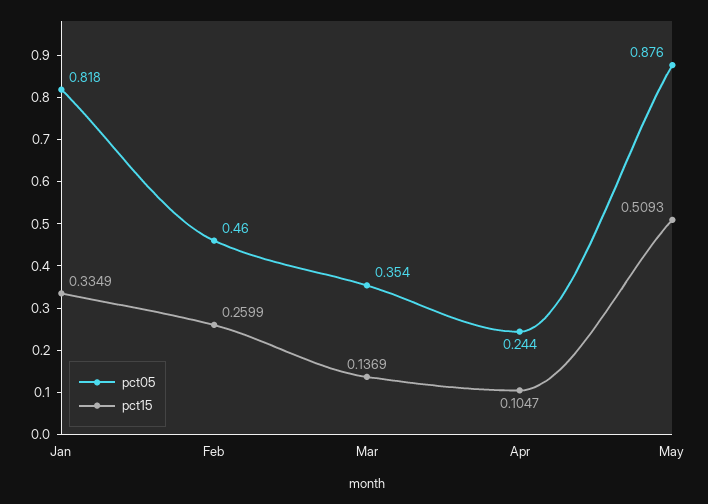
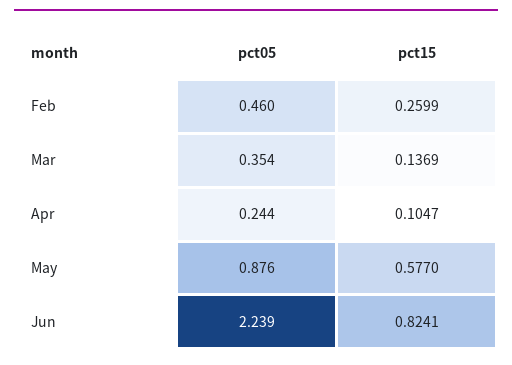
pct05, Jan: 0.818 -> none
pct15, Jan: 0.3349 -> none
pct15, May: 0.5093 -> 0.577
pct05, Jun: none -> 2.239
pct15, Jun: none -> 0.8241

